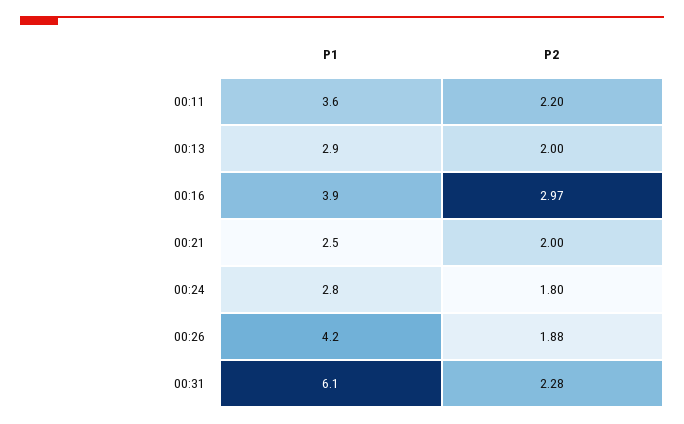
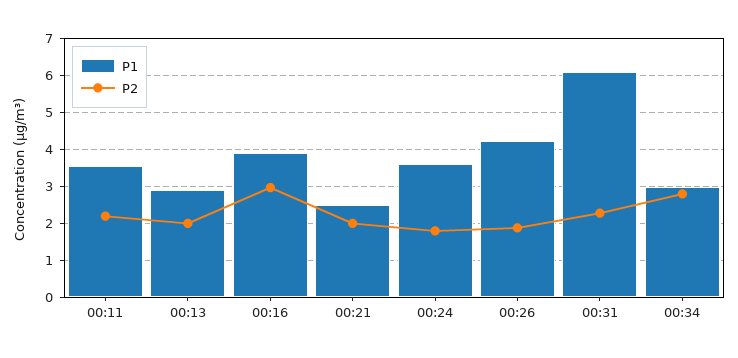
P1, 00:24: 2.8 -> 3.6
P1, 00:34: none -> 3
P2, 00:34: none -> 2.8

